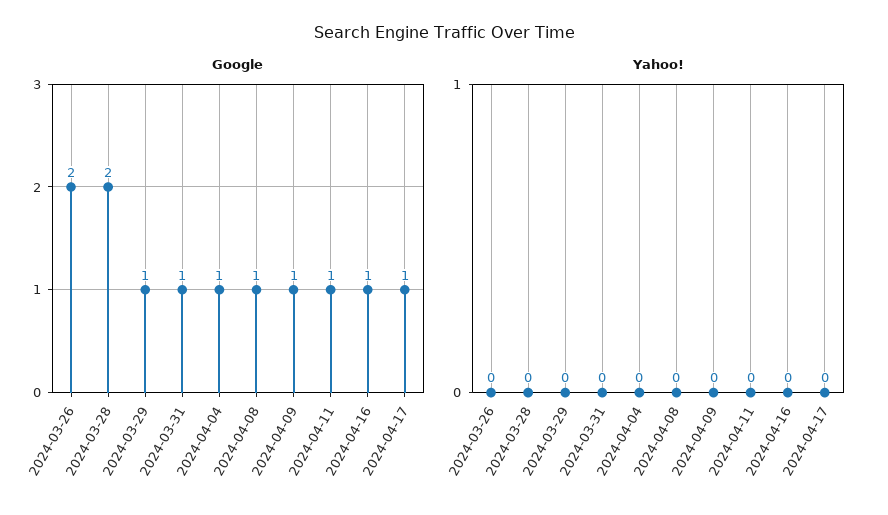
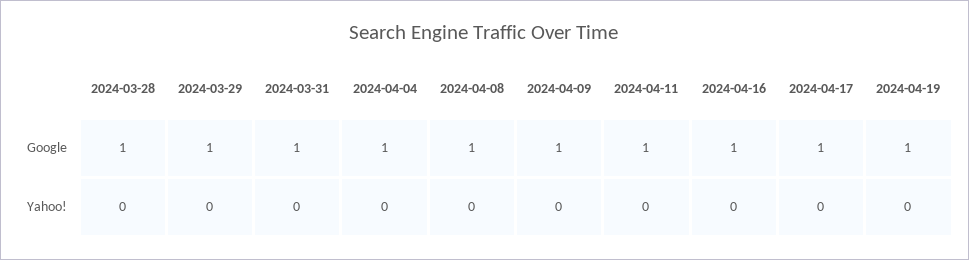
Google, 2024-03-26: 2 -> none
Google, 2024-03-28: 2 -> 1
Yahoo!, 2024-03-26: 0 -> none
Google, 2024-04-19: none -> 1
Yahoo!, 2024-04-19: none -> 0

